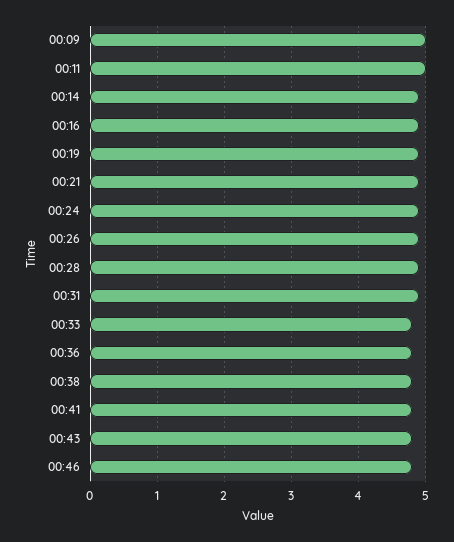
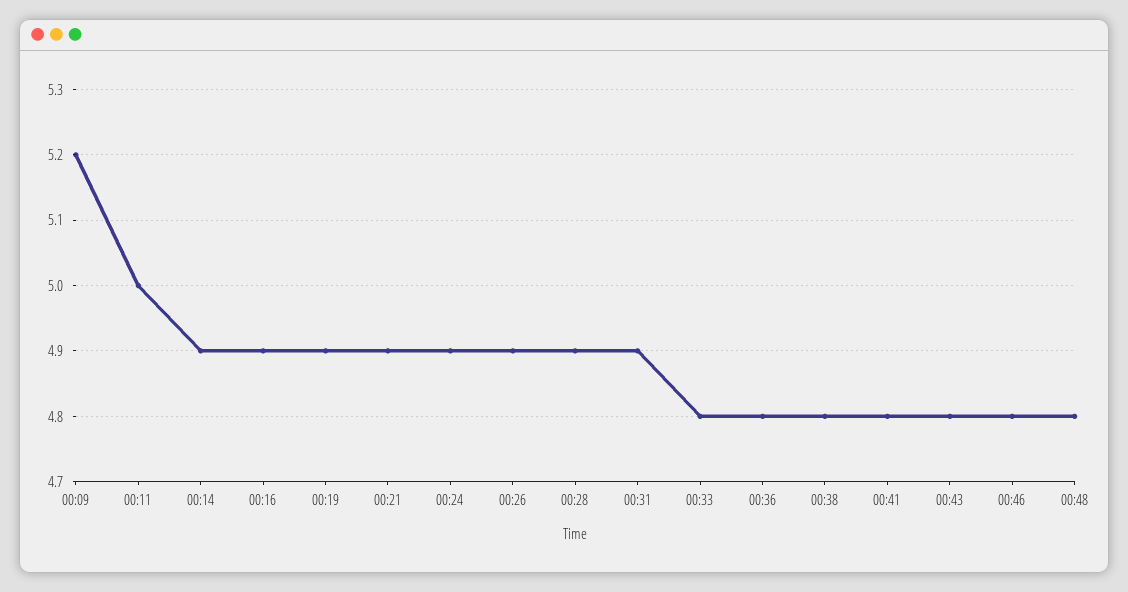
00:09: 5 -> 5.2
00:48: none -> 4.8

